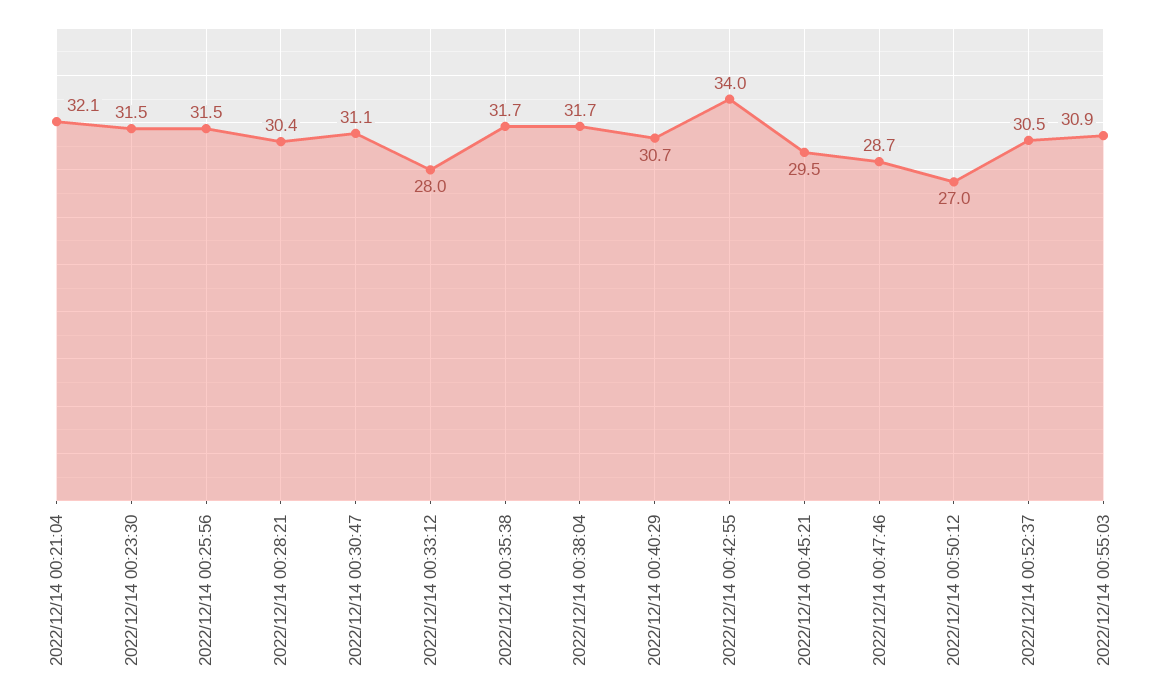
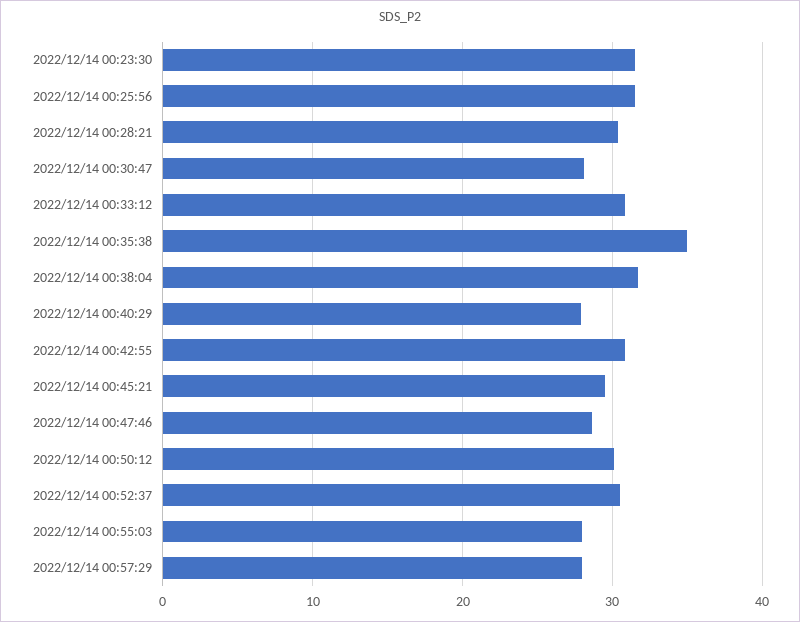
2022/12/14 00:21:04: 32.1 -> none
2022/12/14 00:30:47: 31.1 -> 28
2022/12/14 00:33:12: 28 -> 31
2022/12/14 00:35:38: 31.7 -> 35
2022/12/14 00:40:29: 30.7 -> 28
2022/12/14 00:42:55: 34 -> 31
2022/12/14 00:50:12: 27 -> 30
2022/12/14 00:55:03: 30.9 -> 28
2022/12/14 00:57:29: none -> 28

